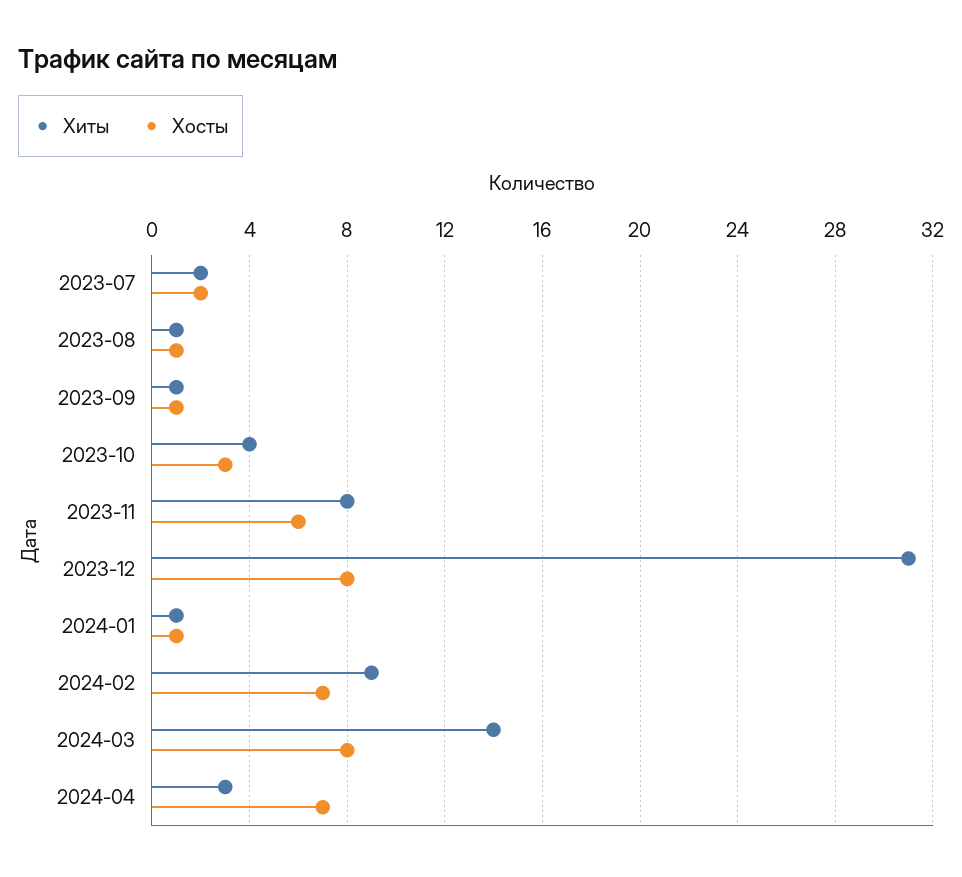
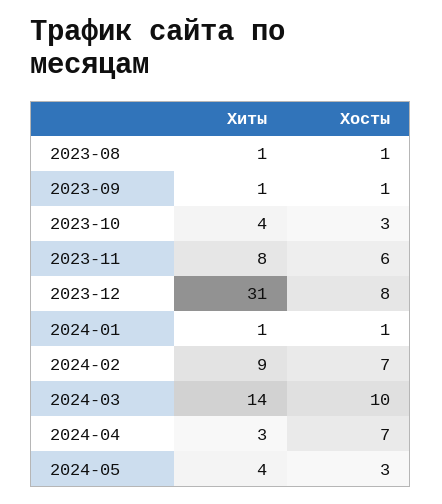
Хиты, 2023-07: 2 -> none
Хосты, 2023-07: 2 -> none
Хосты, 2024-03: 8 -> 10
Хиты, 2024-05: none -> 4
Хосты, 2024-05: none -> 3

